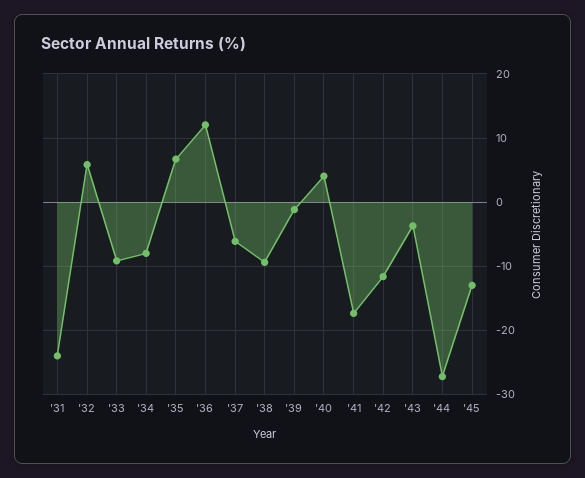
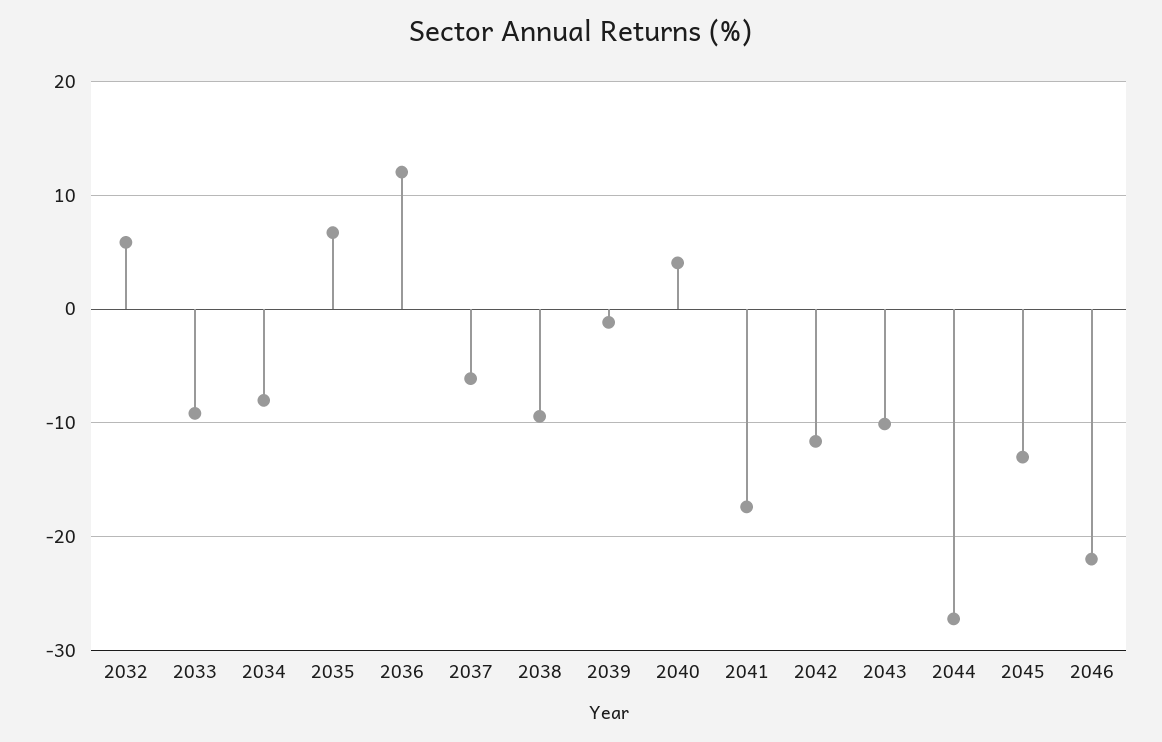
'31: -24 -> none
'43: -4 -> -10
2046: none -> -22

